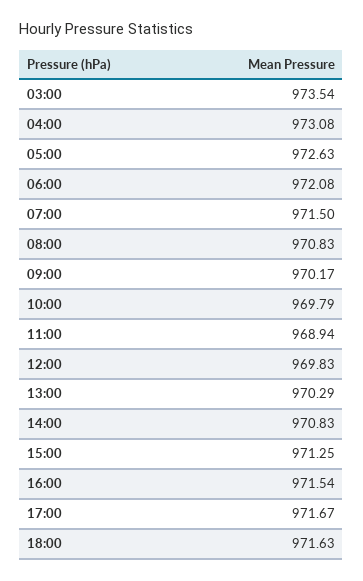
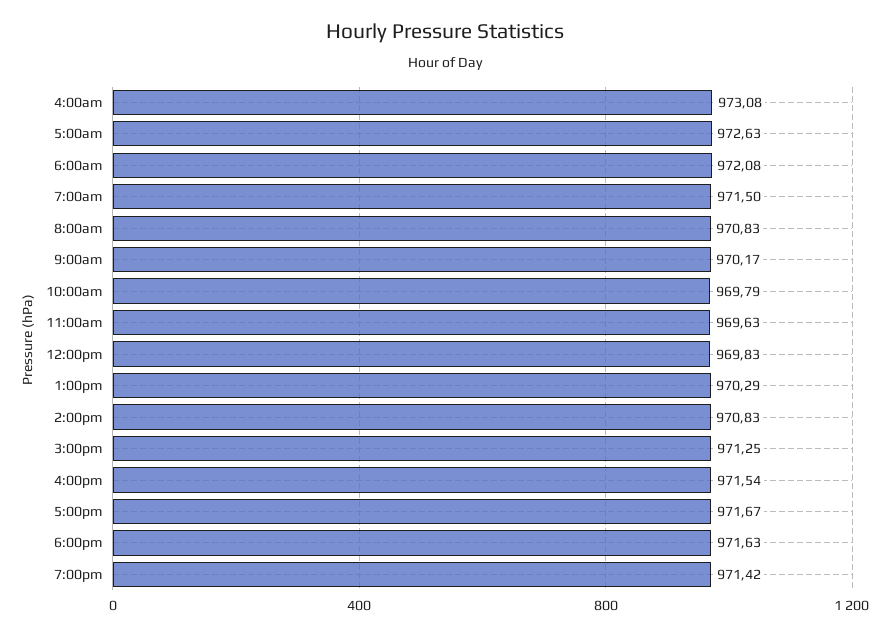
03:00: 973.54 -> none
11:00: 968.94 -> 969.63
7:00pm: none -> 971.42

